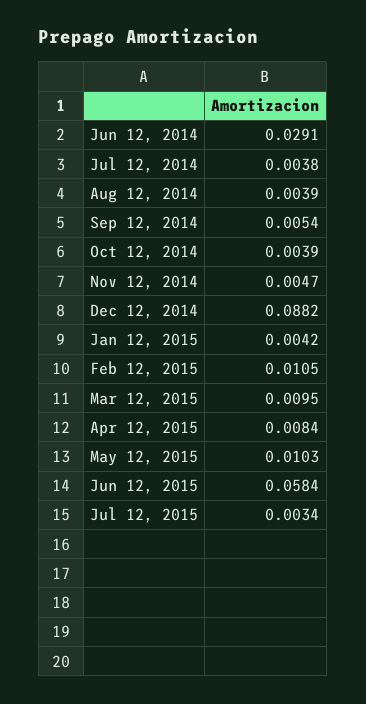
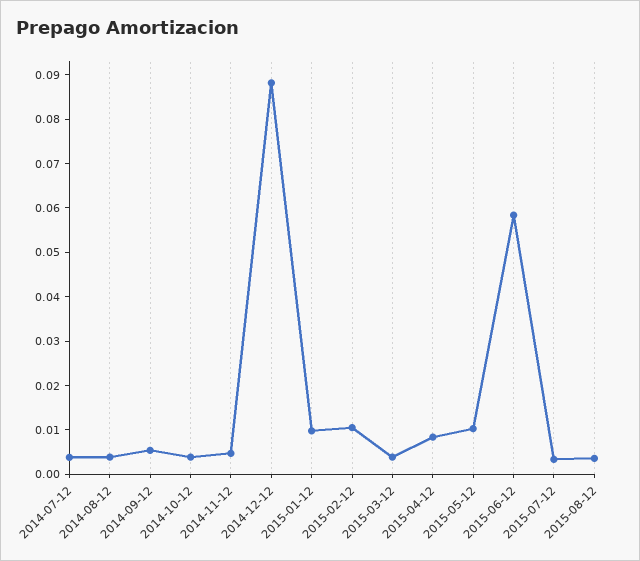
Jun 12, 2014: 0.0291 -> none
Jan 12, 2015: 0.0042 -> 0.01
Mar 12, 2015: 0.0095 -> 0.004
2015-08-12: none -> 0.004

